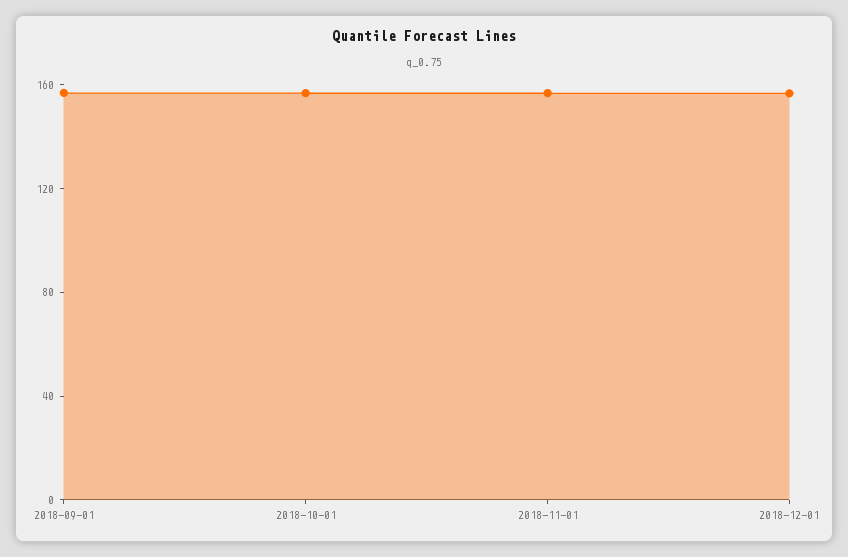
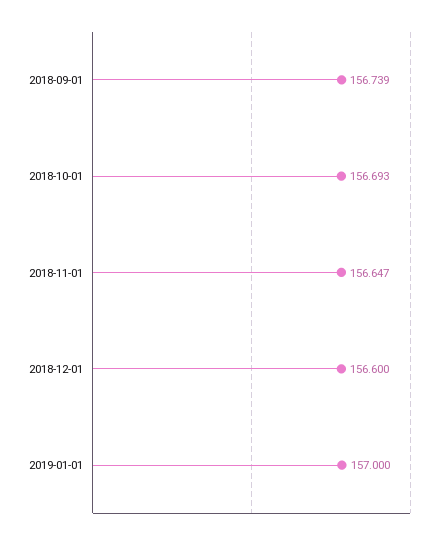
2019-01-01: none -> 157

